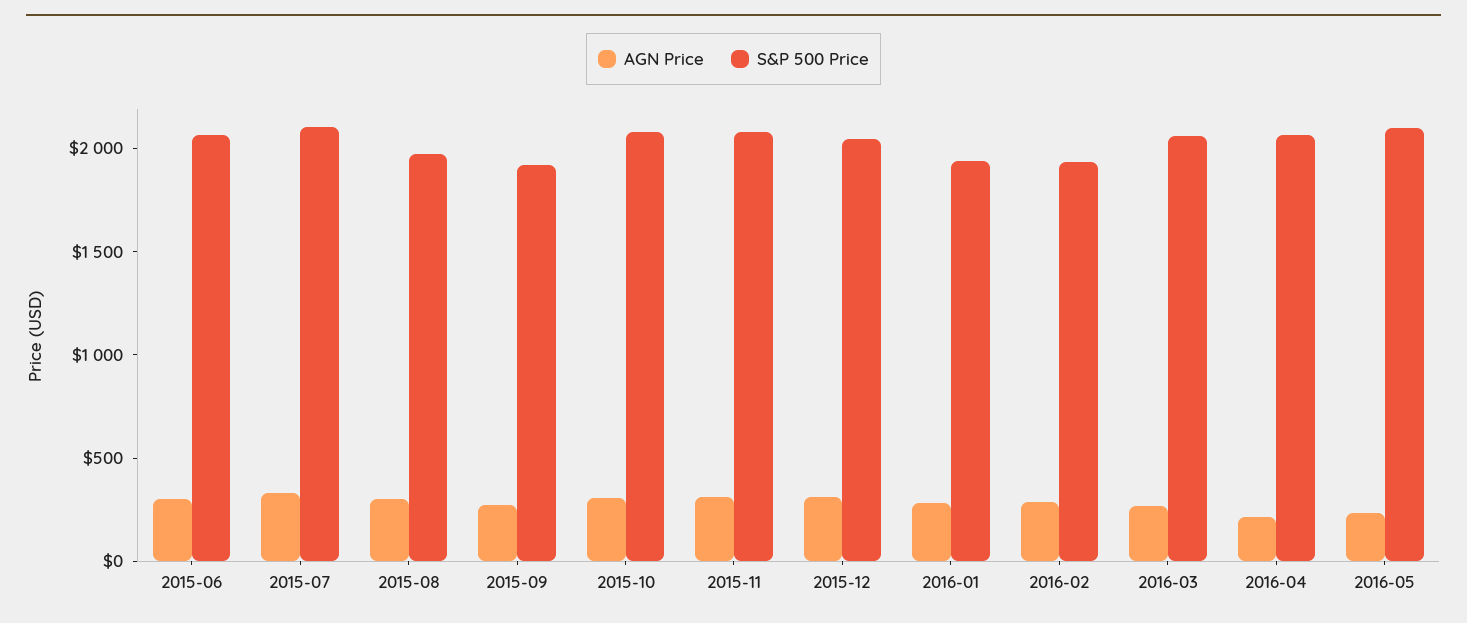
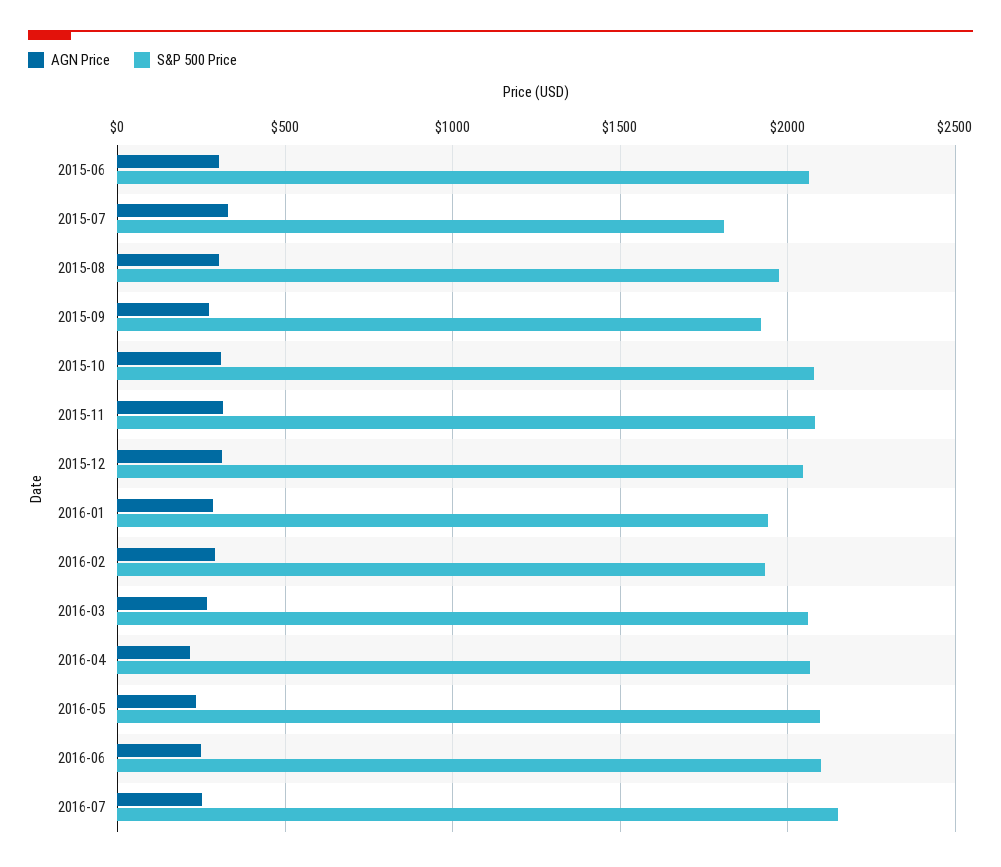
S&P 500 Price, 2015-07: 2100 -> 1800
AGN Price, 2016-06: none -> 250
S&P 500 Price, 2016-06: none -> 2100
AGN Price, 2016-07: none -> 250
S&P 500 Price, 2016-07: none -> 2150

